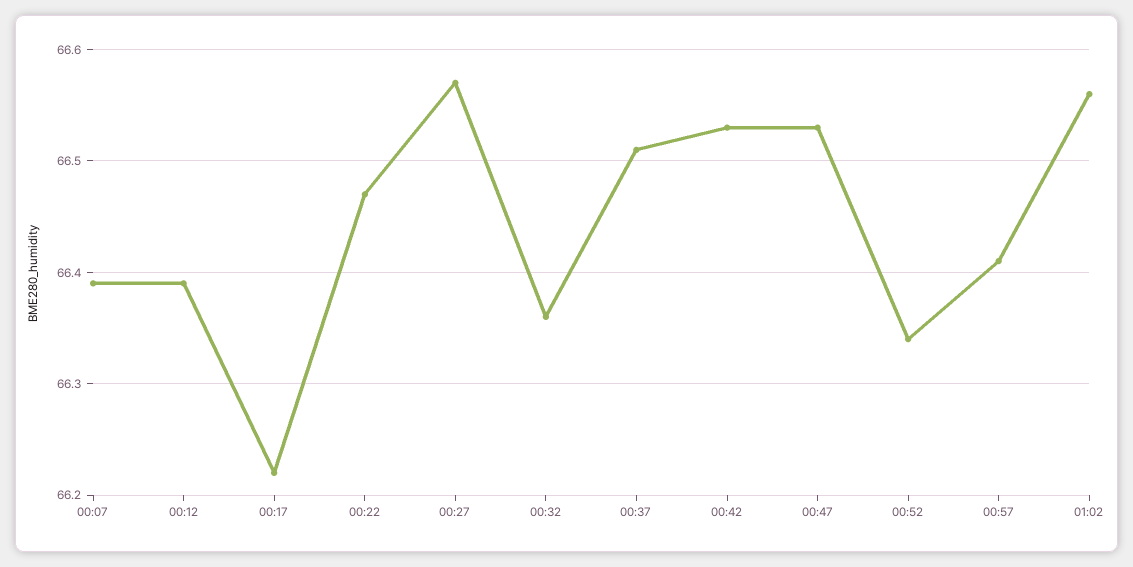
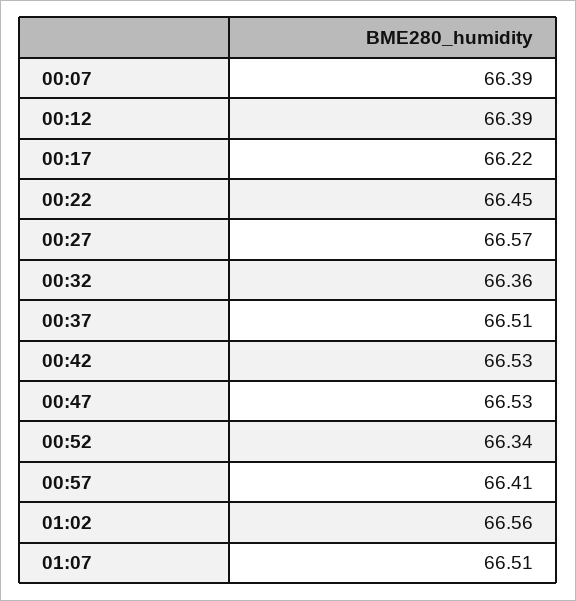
00:22: 66.47 -> 66.45
01:07: none -> 66.51

